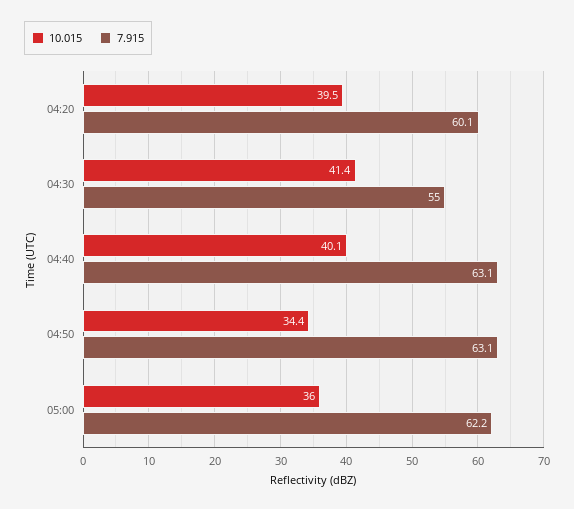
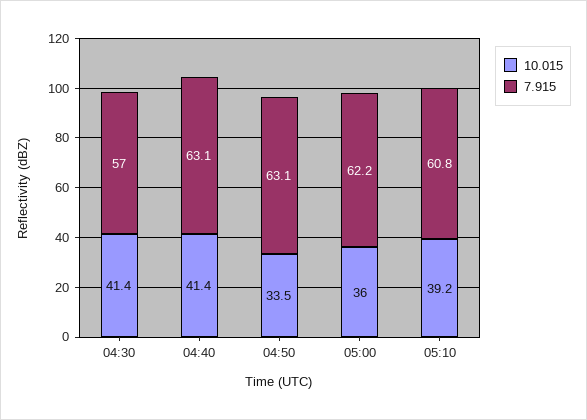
10.015, 04:20: 39.5 -> none
7.915, 04:20: 60.1 -> none
7.915, 04:30: 55 -> 57
10.015, 04:40: 40.1 -> 41.4
10.015, 04:50: 34.4 -> 33.5
10.015, 05:10: none -> 39.2
7.915, 05:10: none -> 60.8

